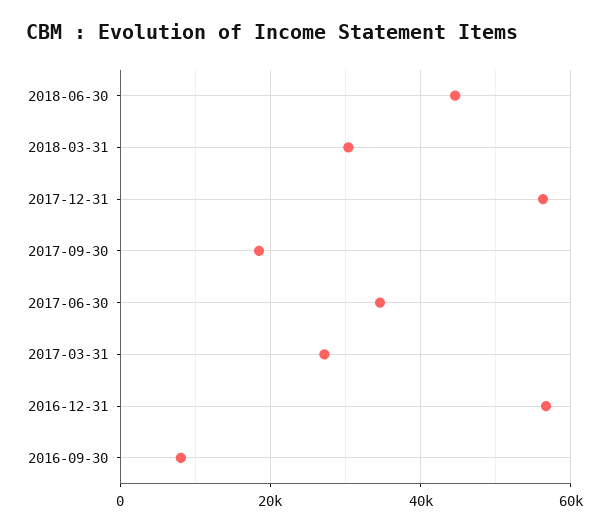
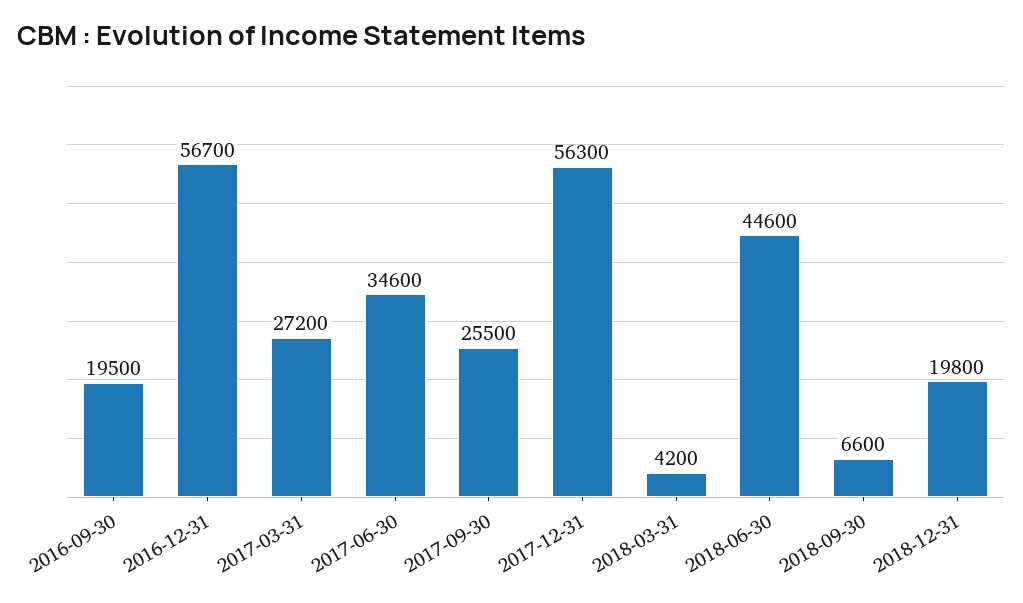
2018-03-31: 30000 -> 4200
2017-09-30: 18000 -> 25500
2016-09-30: 8000 -> 19500
2018-09-30: none -> 6600
2018-12-31: none -> 19800

